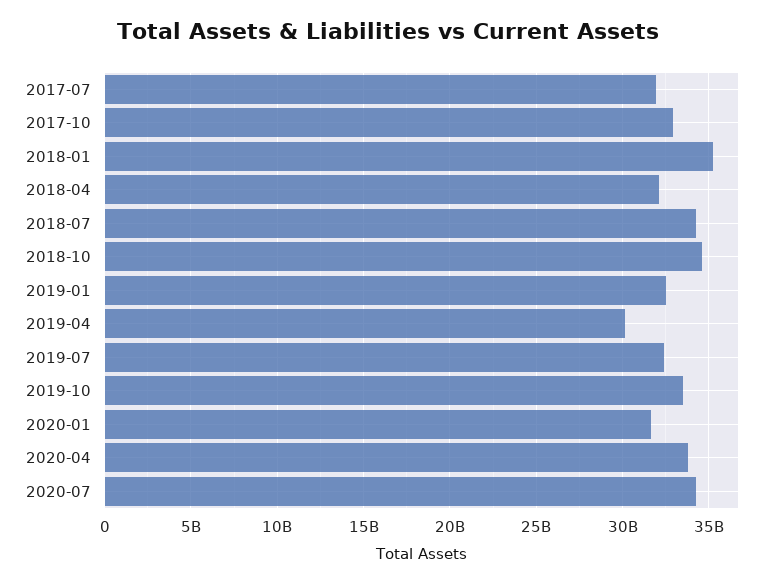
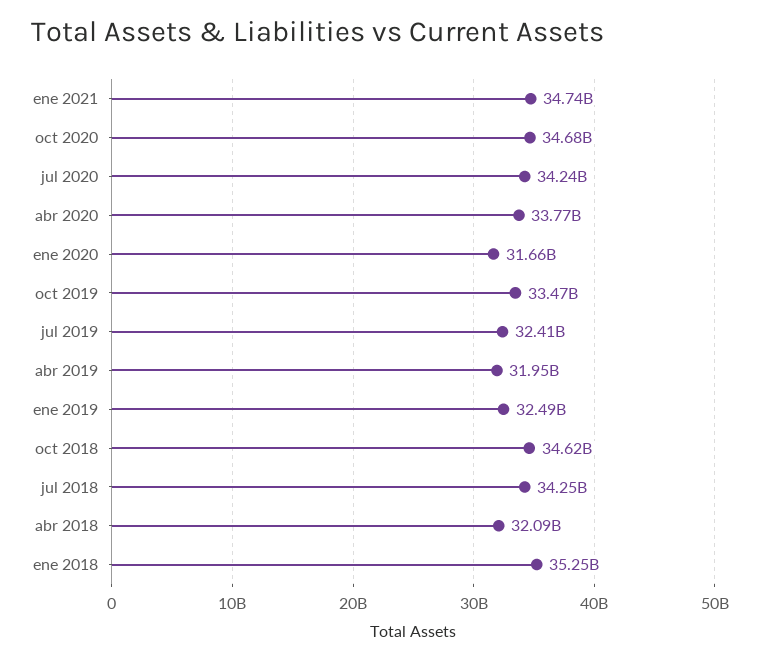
2017-07: 32000000000 -> none
2017-10: 33000000000 -> none
2019-04: 30000000000 -> 31950000000
ene 2021: none -> 34740000000
oct 2020: none -> 34680000000

